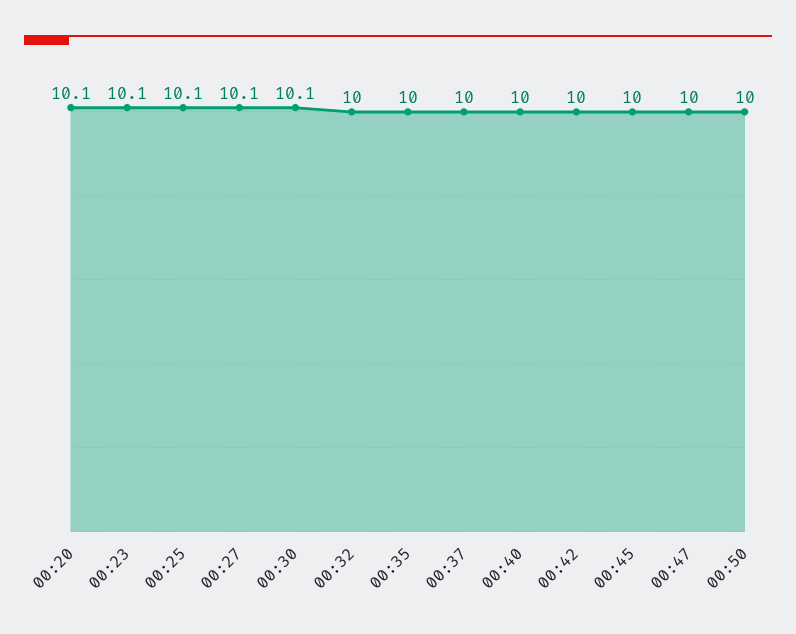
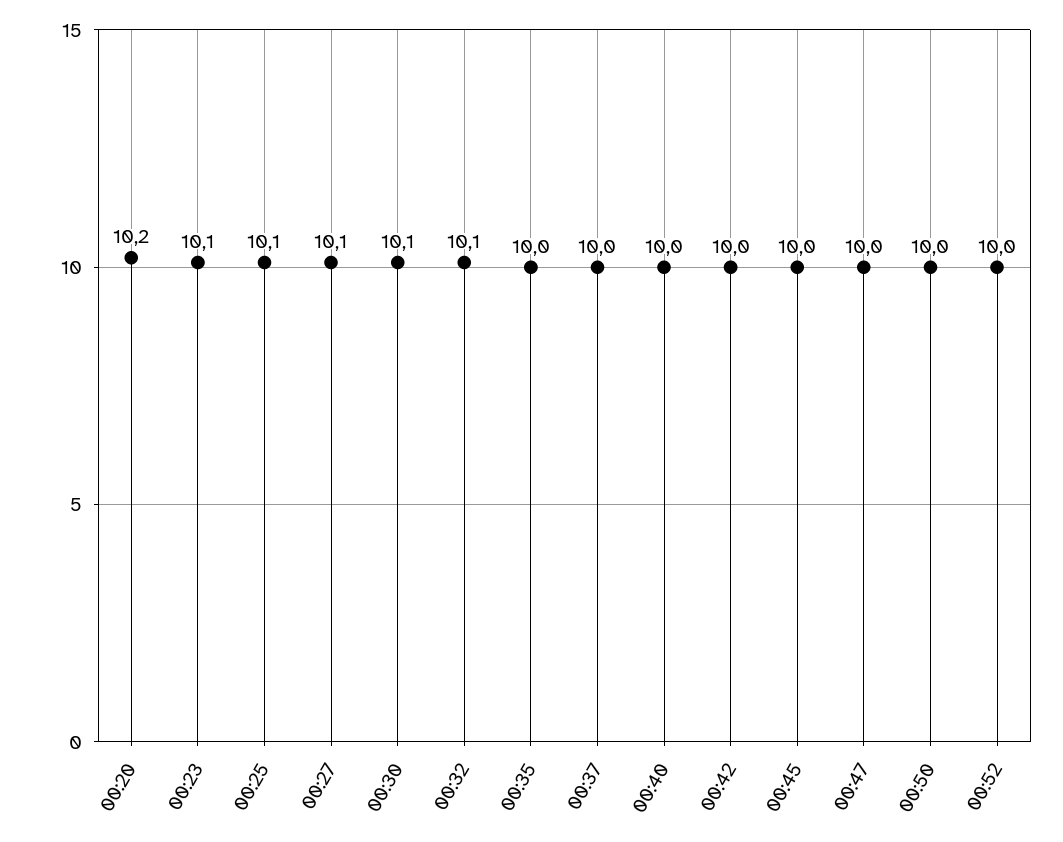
00:20: 10.1 -> 10.2
00:32: 10 -> 10.1
00:52: none -> 10

